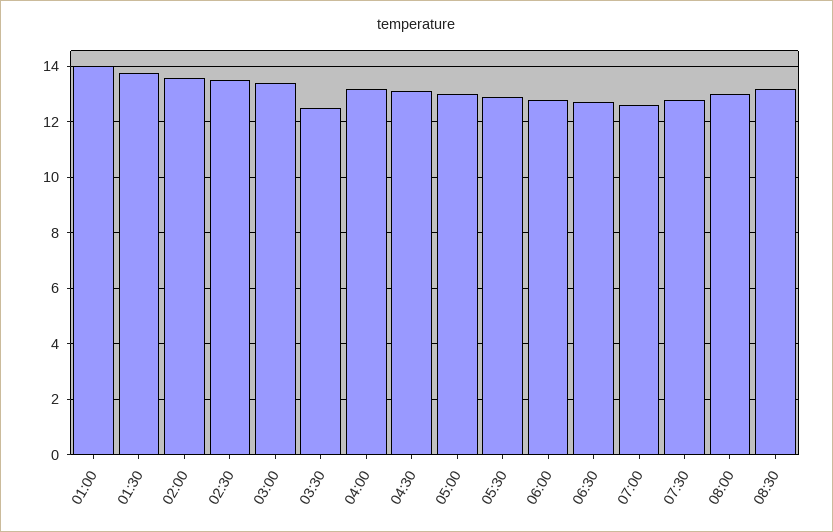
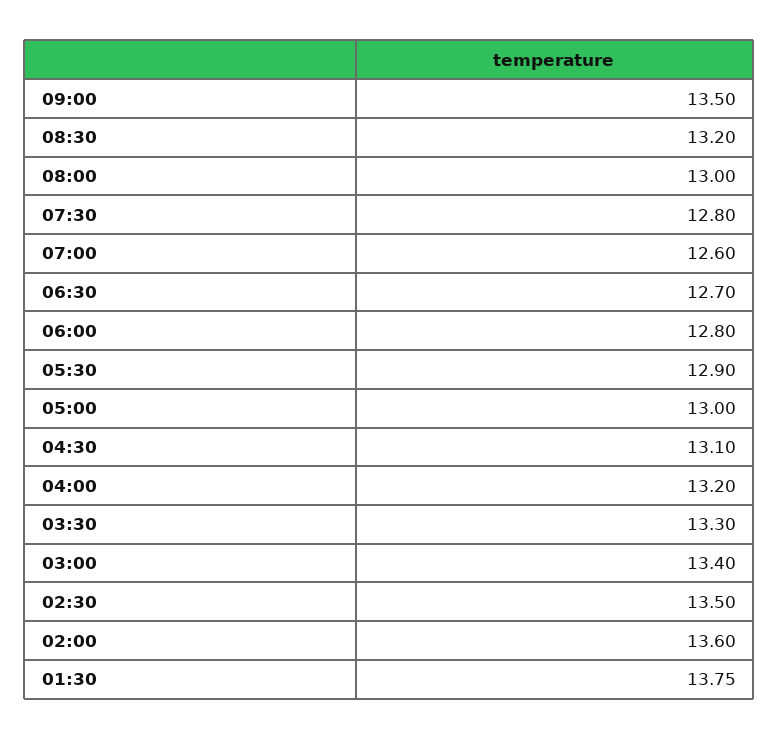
01:00: 14 -> none
03:30: 12.5 -> 13.3
09:00: none -> 13.5

